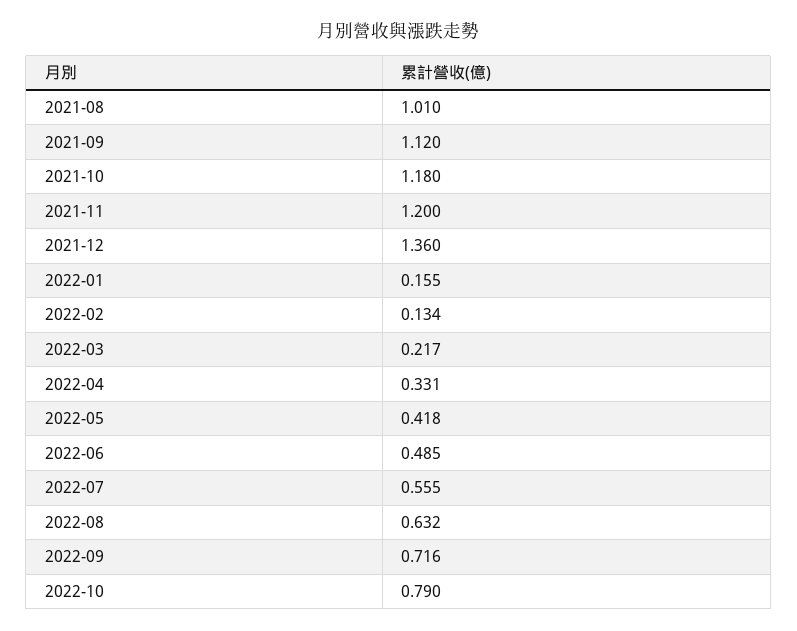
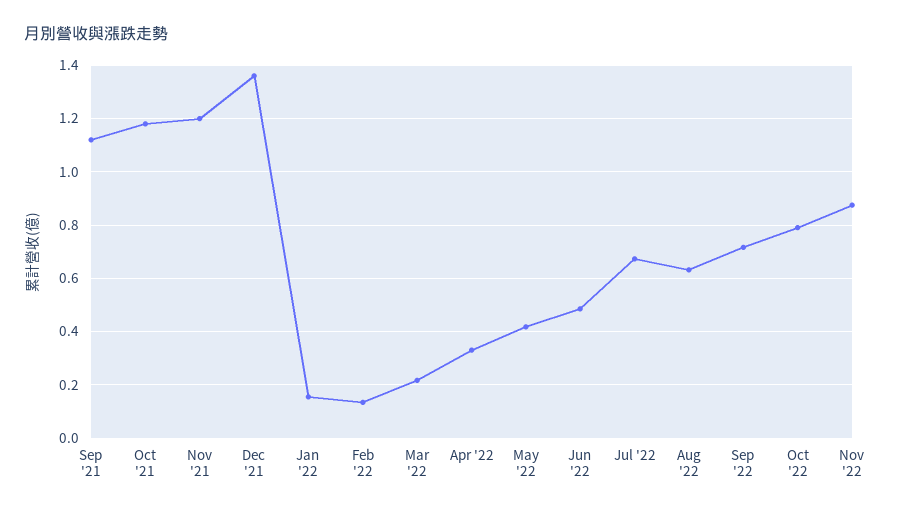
2021-08: 1.01 -> none
2022-07: 0.555 -> 0.675
Nov '22: none -> 0.875

